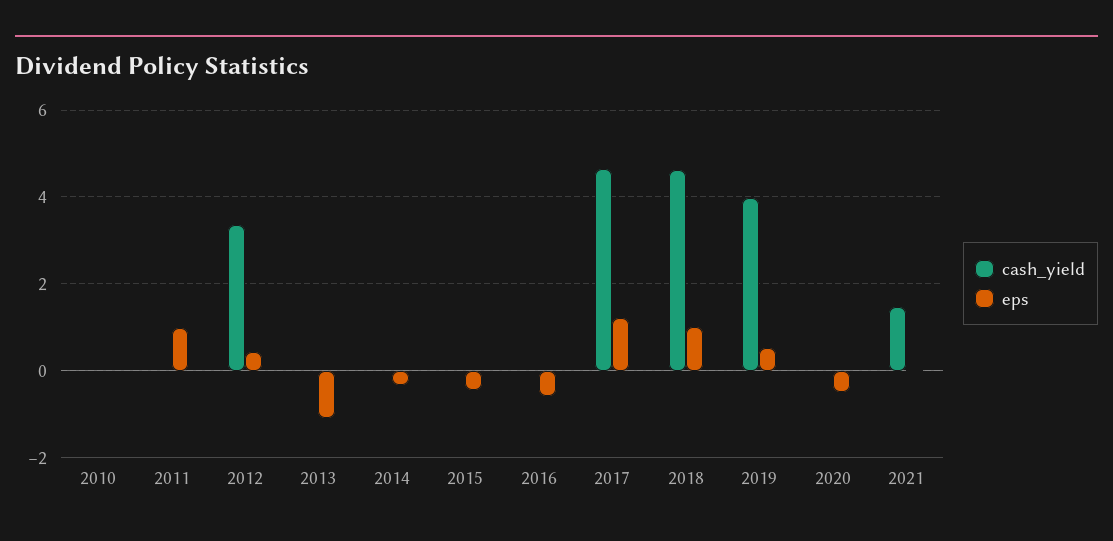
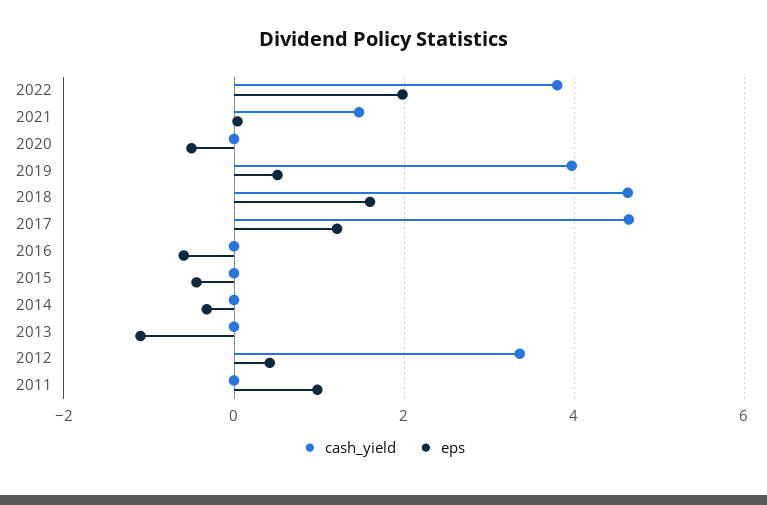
cash_yield, 2010: 0 -> none
eps, 2010: 0 -> none
eps, 2018: 1 -> 1.6
cash_yield, 2022: none -> 3.8
eps, 2022: none -> 2

